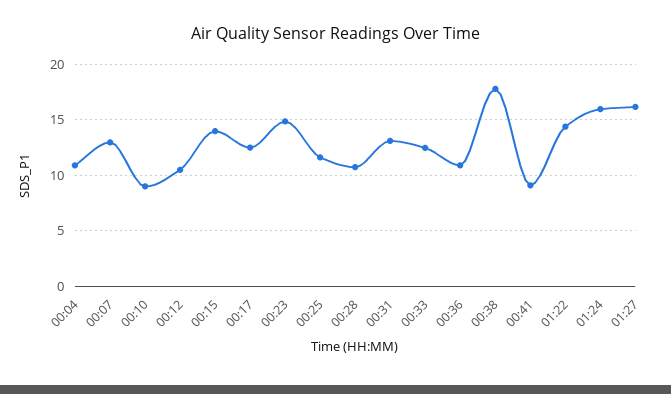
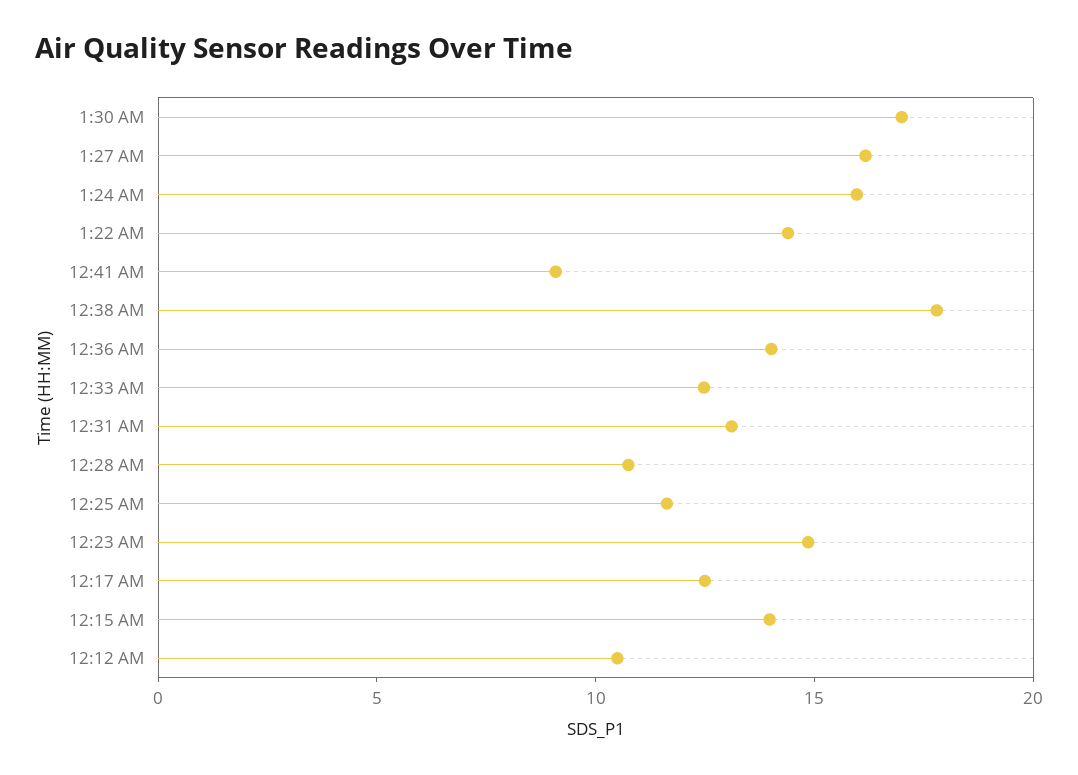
00:04: 11 -> none
00:07: 13 -> none
00:10: 9 -> none
00:36: 11 -> 14
1:30 AM: none -> 17

